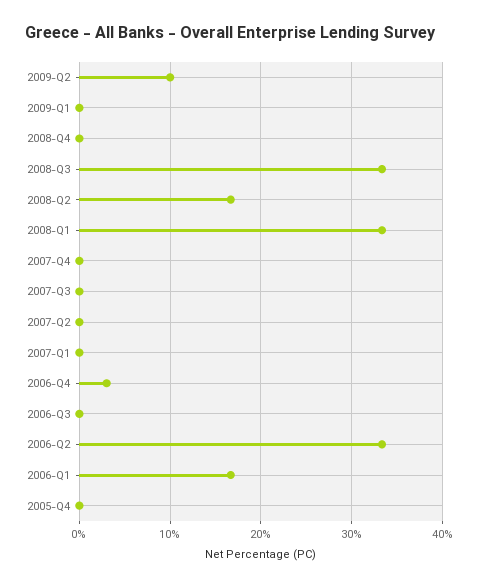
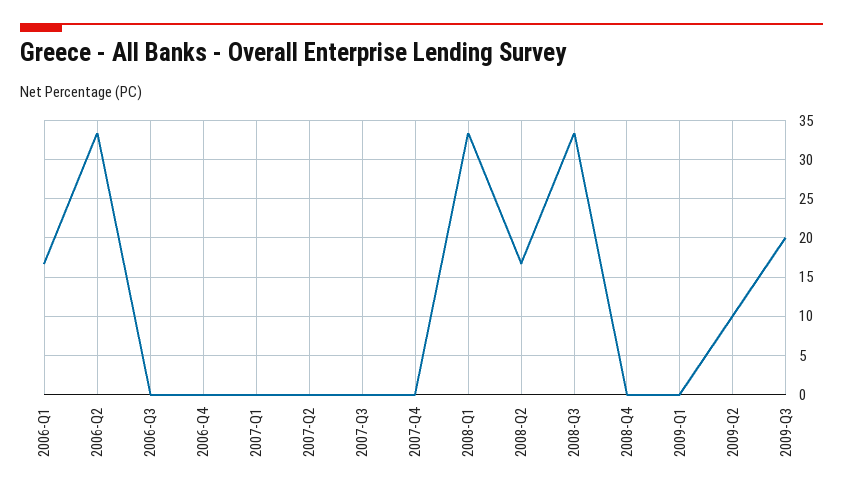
2006-Q4: 3 -> 0
2005-Q4: 0 -> none
2009-Q3: none -> 20

